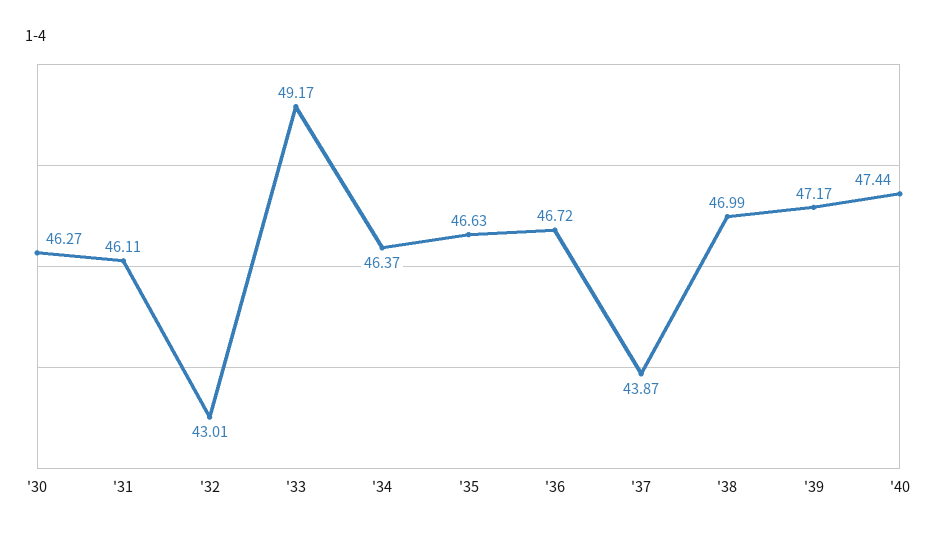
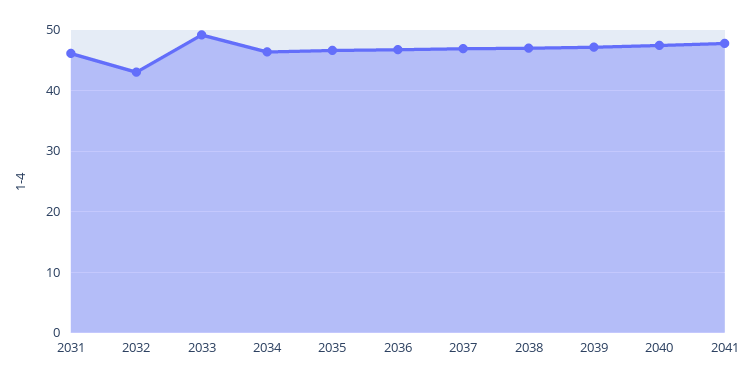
'30: 46.27 -> none
'37: 43.87 -> 47
2041: none -> 48

